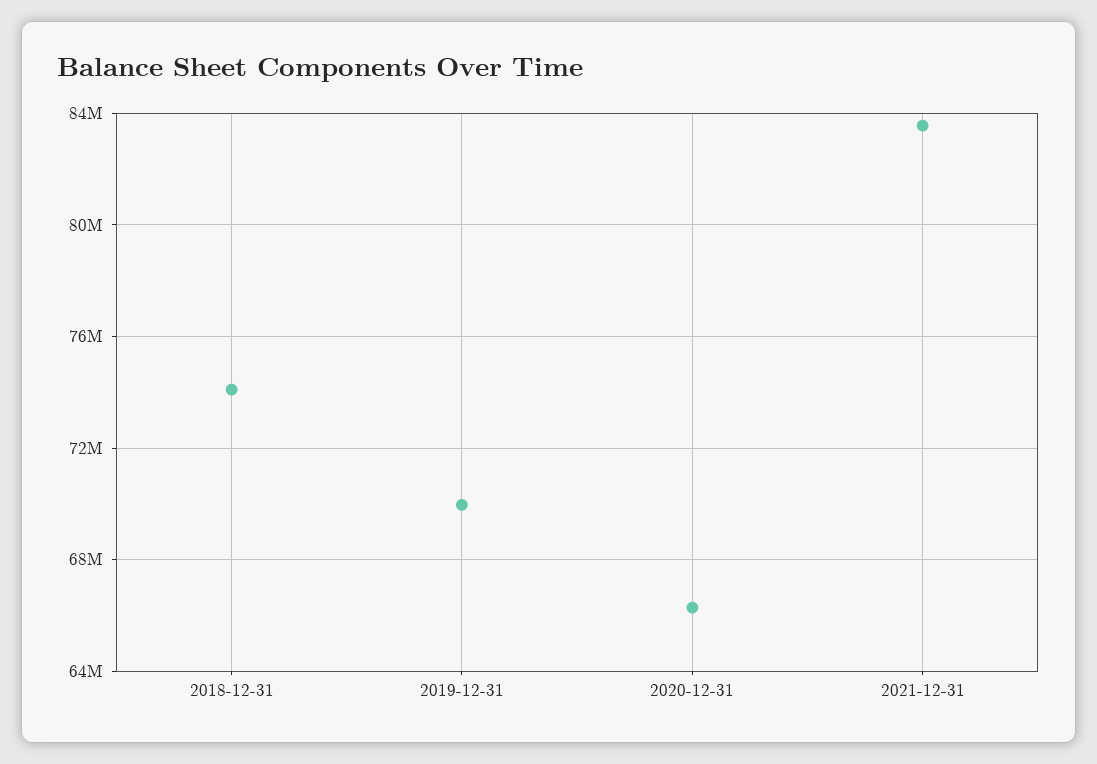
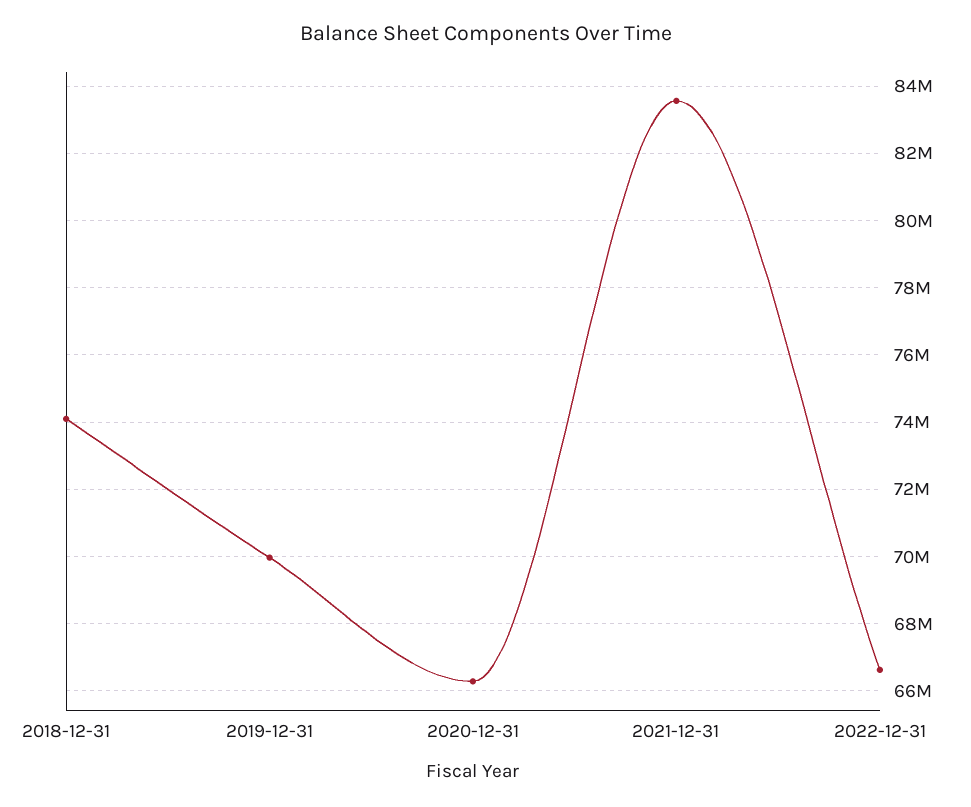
2022-12-31: none -> 66600000

